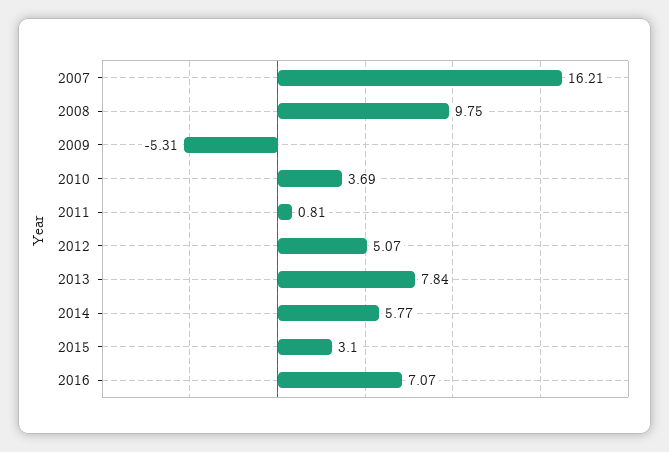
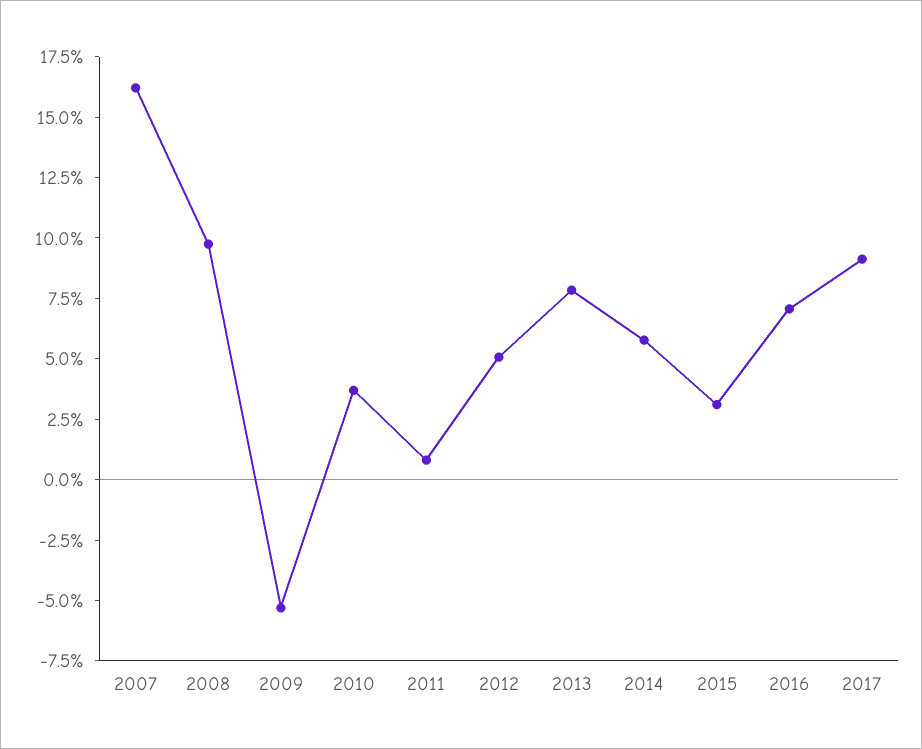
2017: none -> 9

